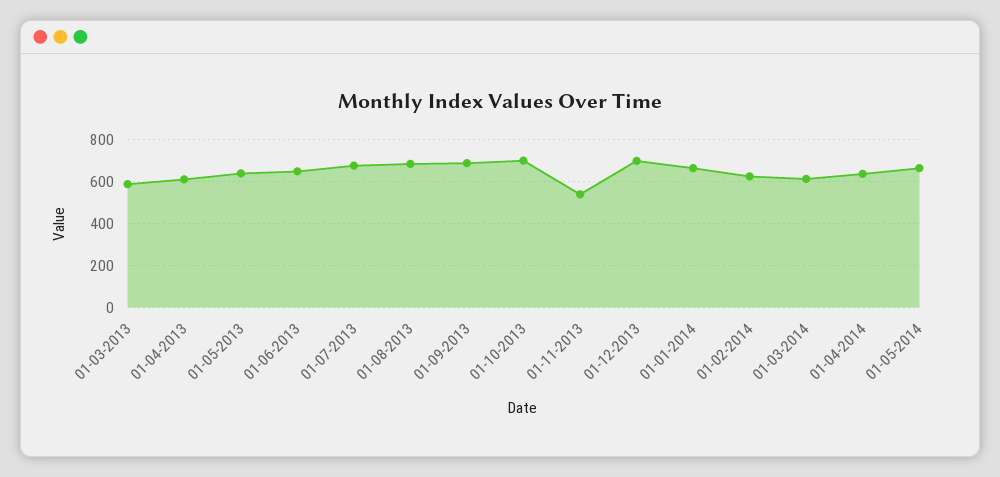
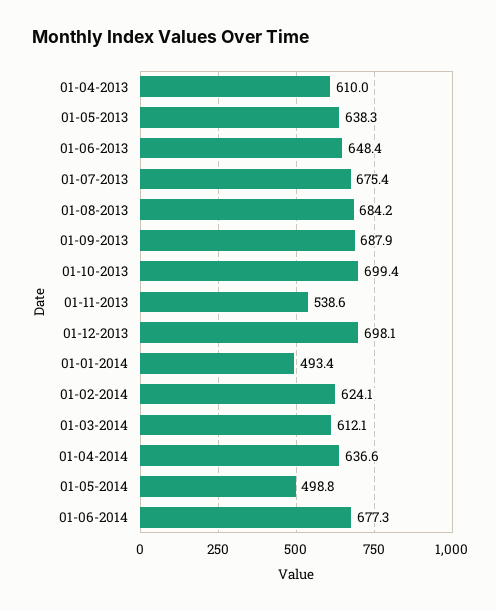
01-03-2013: 600 -> none
01-01-2014: 650 -> 493.4
01-05-2014: 650 -> 498.8
01-06-2014: none -> 677.3

